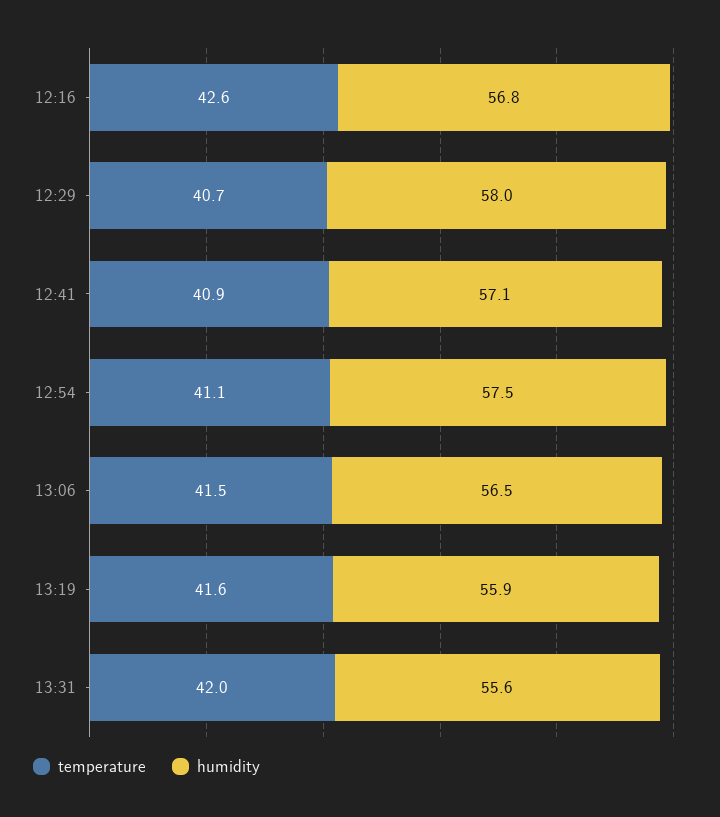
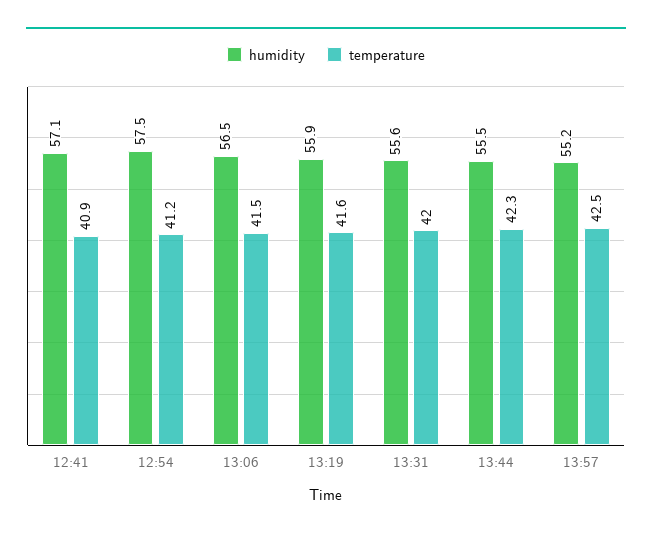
temperature, 12:16: 42.6 -> none
humidity, 12:16: 56.8 -> none
temperature, 12:29: 40.7 -> none
humidity, 12:29: 58 -> none
temperature, 12:54: 41.1 -> 41.2
humidity, 13:44: none -> 55.5
temperature, 13:44: none -> 42.3
humidity, 13:57: none -> 55.2
temperature, 13:57: none -> 42.5

